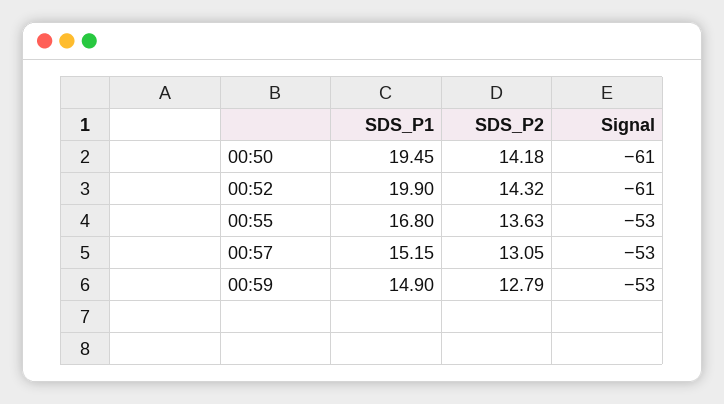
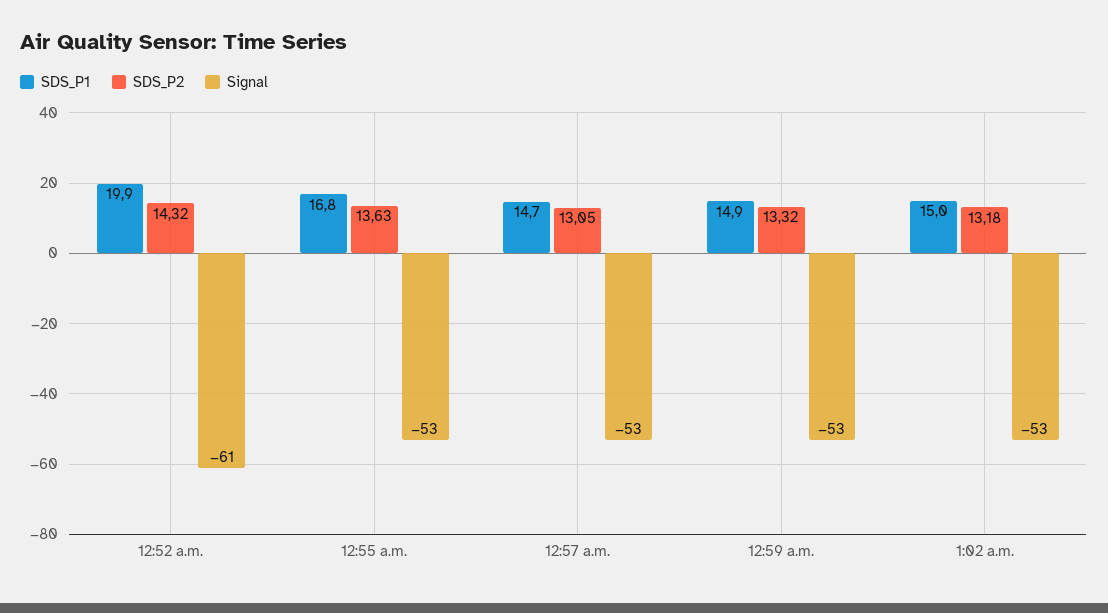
SDS_P1, 00:50: 19.45 -> none
SDS_P2, 00:50: 14.18 -> none
Signal, 00:50: -61 -> none
SDS_P1, 00:57: 15.15 -> 14.7
SDS_P2, 00:59: 12.79 -> 13.32
SDS_P1, 1:02 a.m.: none -> 15
SDS_P2, 1:02 a.m.: none -> 13.18
Signal, 1:02 a.m.: none -> -53

